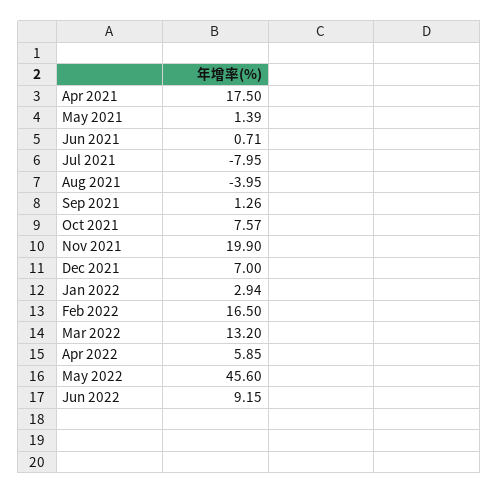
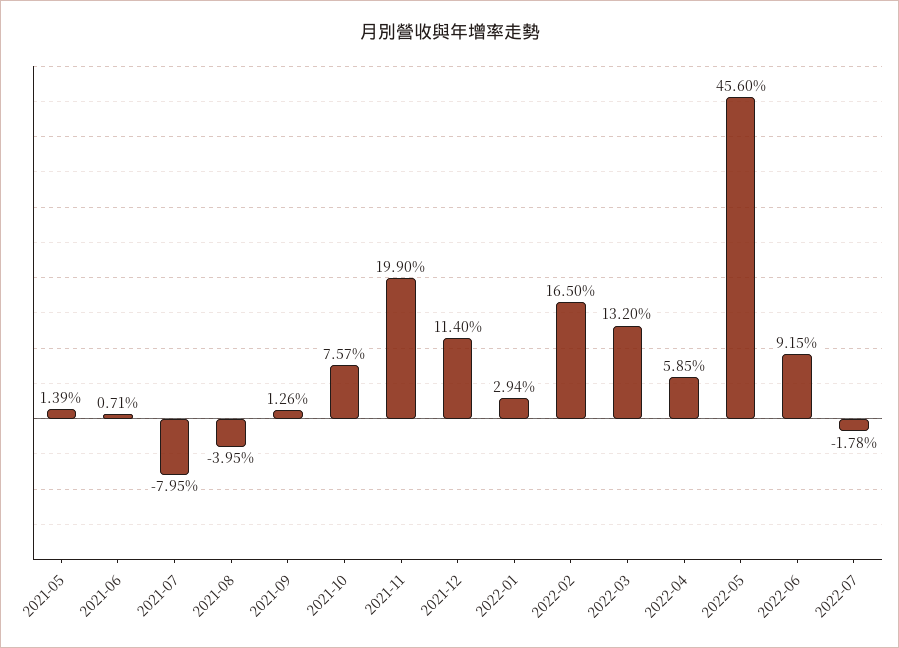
Apr 2021: 17.5 -> none
Dec 2021: 7 -> 11.4
2022-07: none -> -1.78

